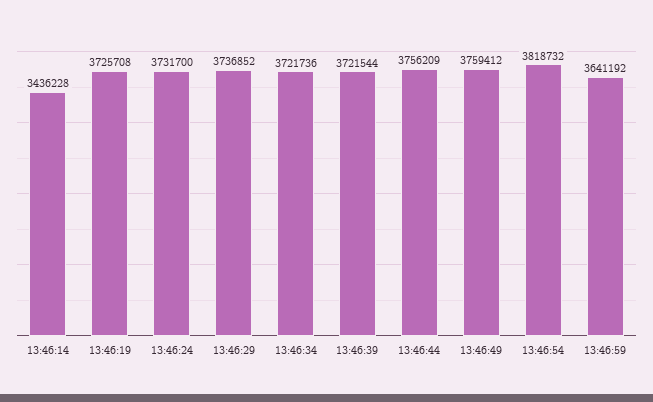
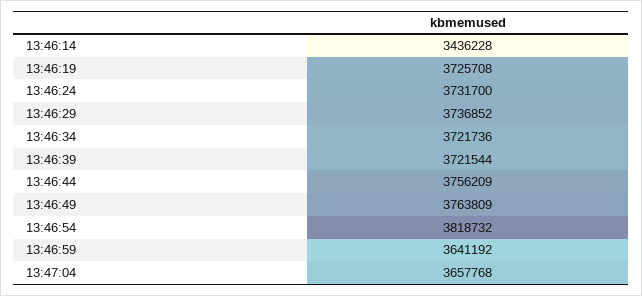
13:46:49: 3759412 -> 3763809
13:47:04: none -> 3657768

